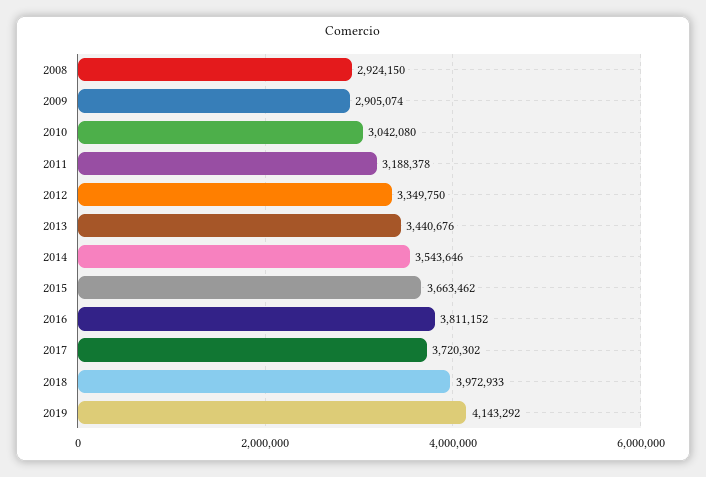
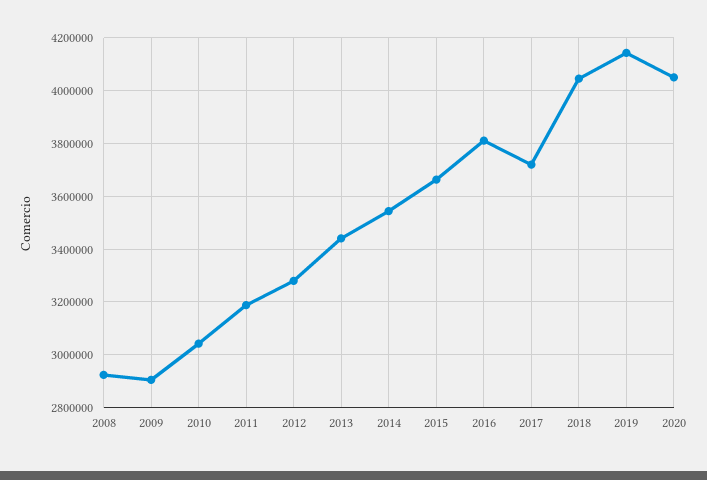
2012: 3349750 -> 3275000
2018: 3972933 -> 4050000
2020: none -> 4050000

